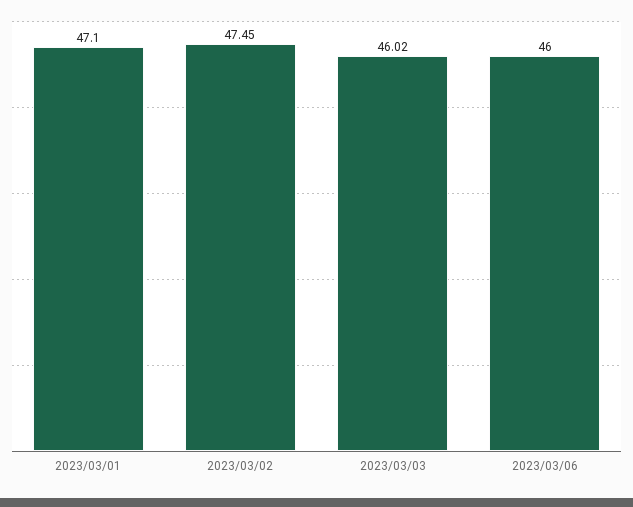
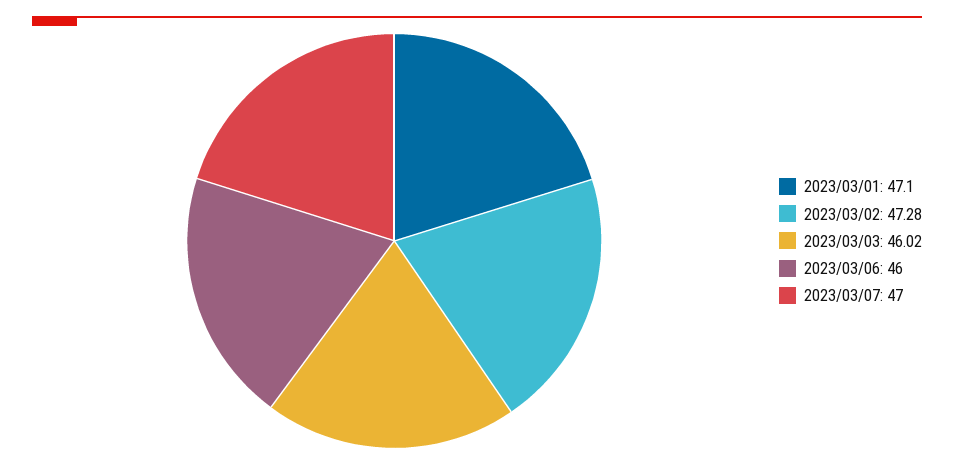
2023/03/02: 47.45 -> 47.28
2023/03/07: none -> 47

